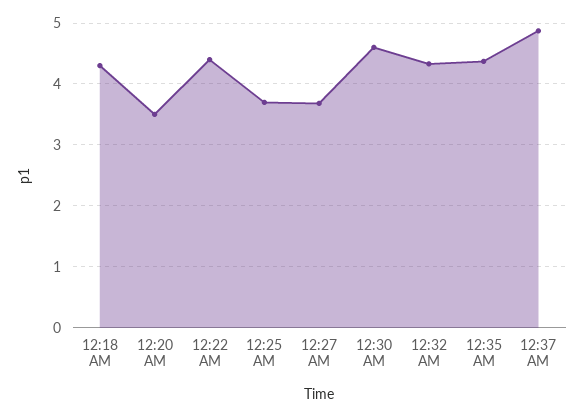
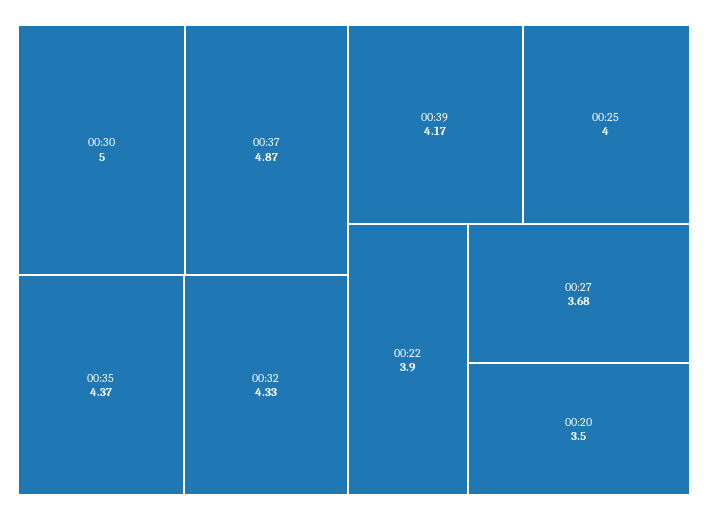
12:18 AM: 4.3 -> none
12:22 AM: 4.4 -> 3.9
12:25 AM: 3.7 -> 4
12:30 AM: 4.6 -> 5
00:39: none -> 4.17

